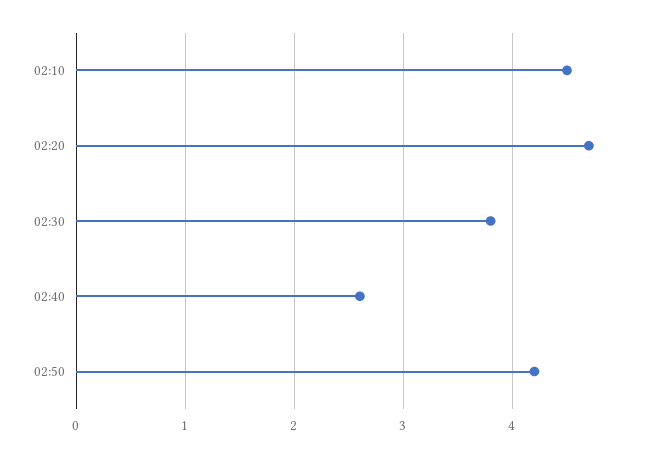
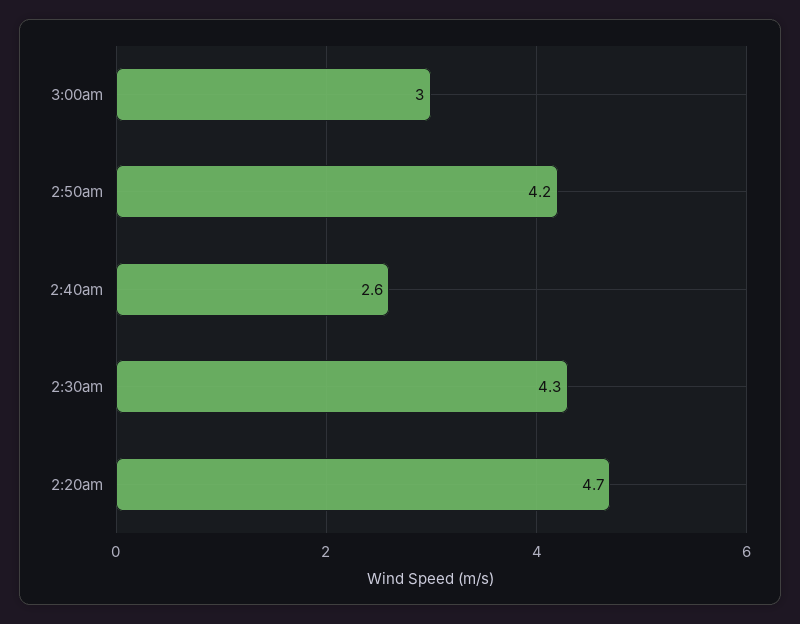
02:10: 4.5 -> none
02:30: 3.8 -> 4.3
3:00am: none -> 3

